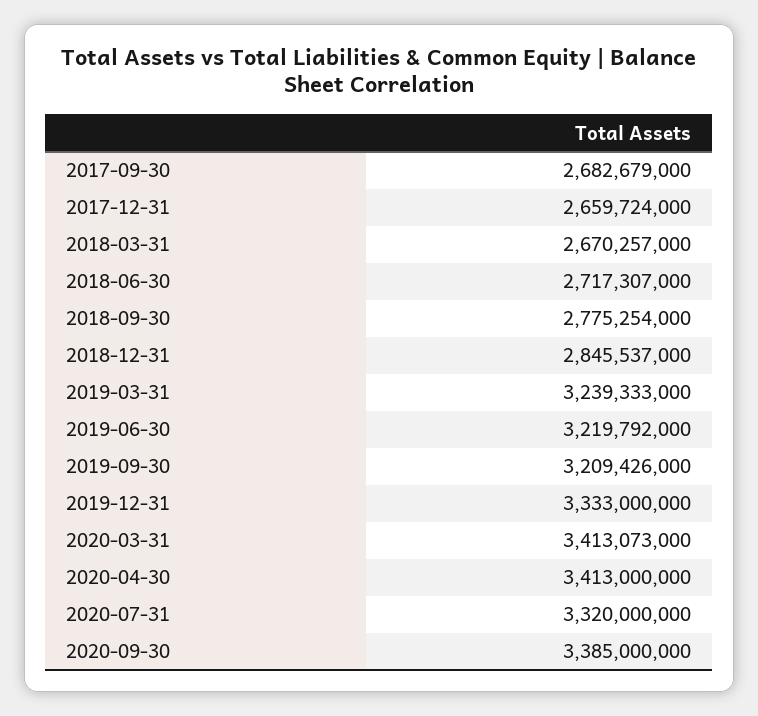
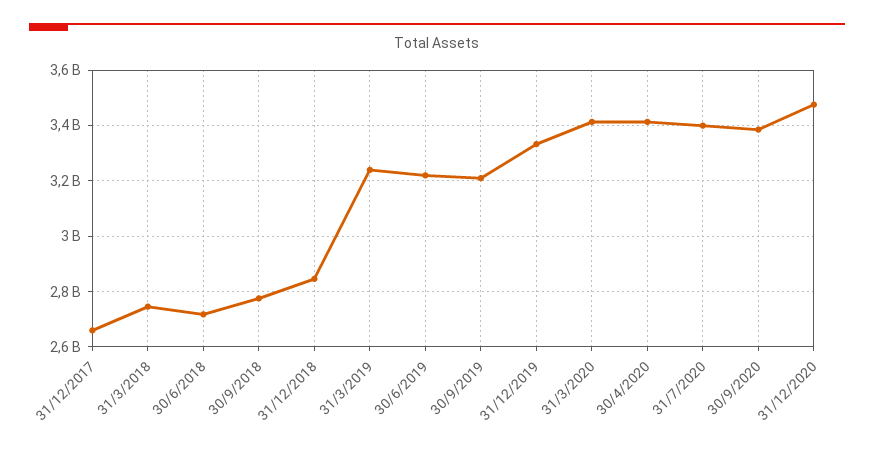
2017-09-30: 2682679000 -> none
2018-03-31: 2670257000 -> 2750000000
2020-07-31: 3320000000 -> 3400000000
31/12/2020: none -> 3475000000

